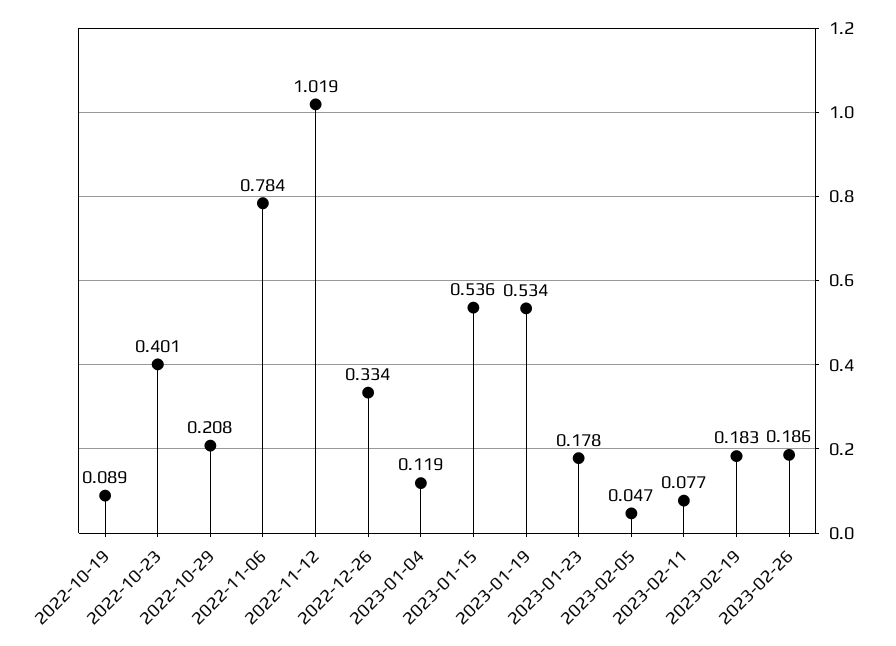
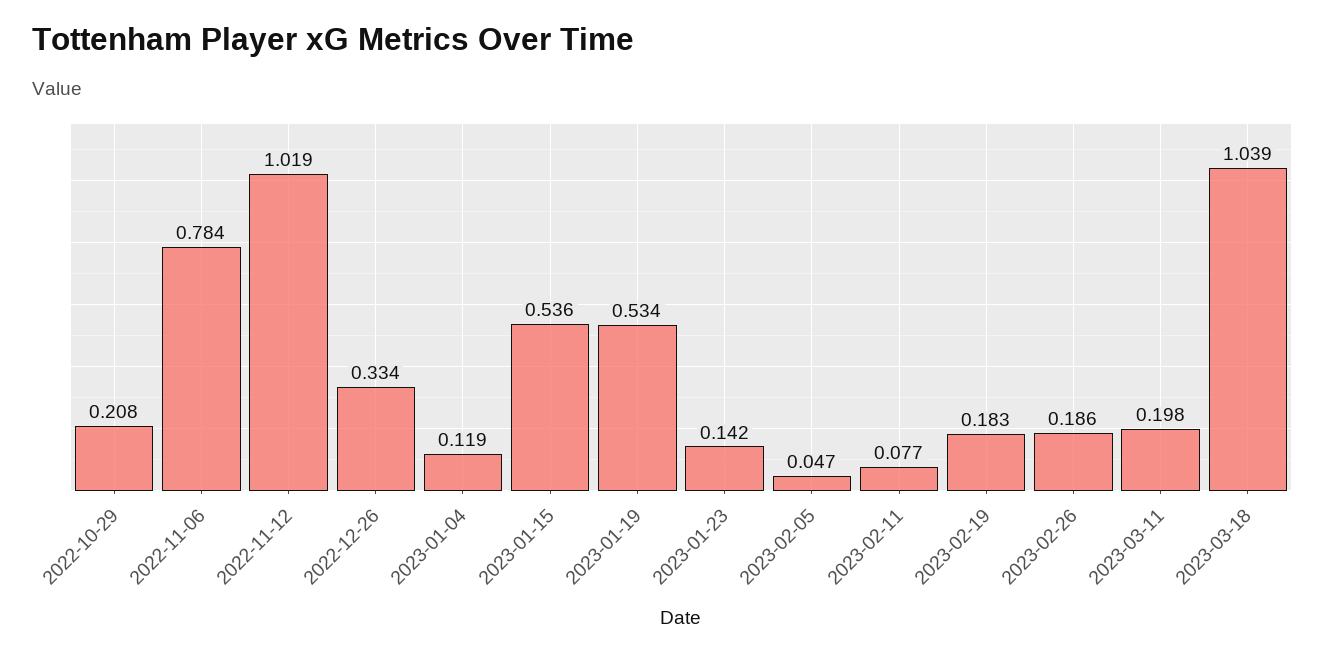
2022-10-19: 0.089 -> none
2022-10-23: 0.401 -> none
2023-01-23: 0.178 -> 0.142
2023-03-11: none -> 0.198
2023-03-18: none -> 1.039

